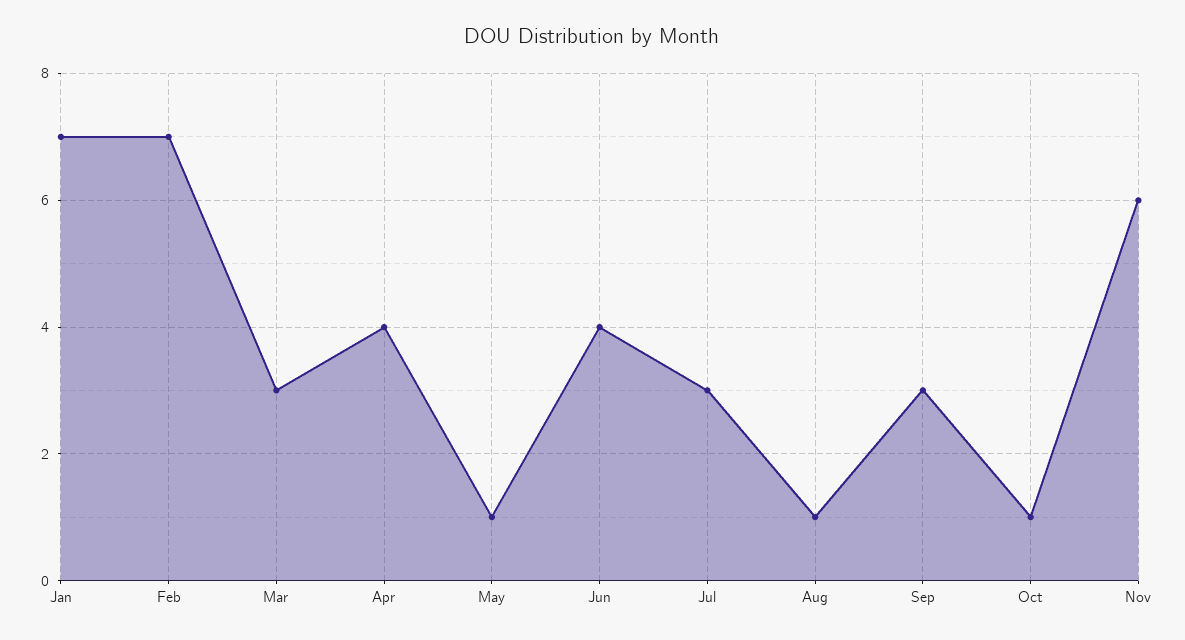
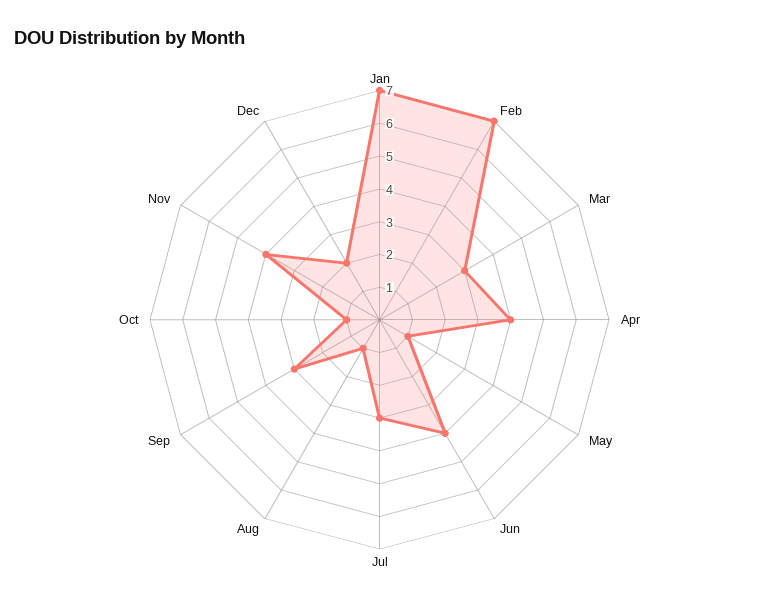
Nov: 6 -> 4
Dec: none -> 2

